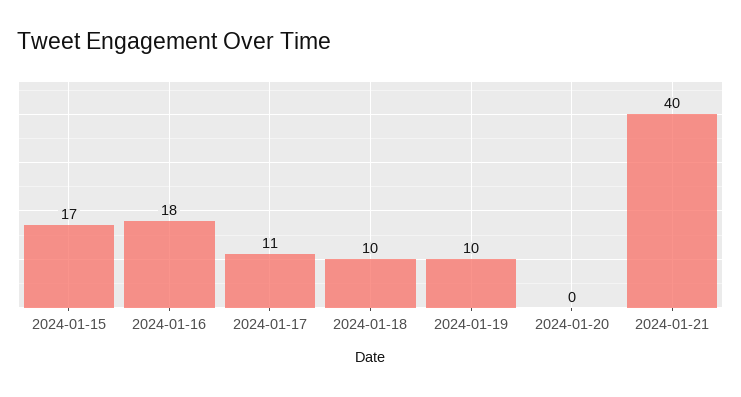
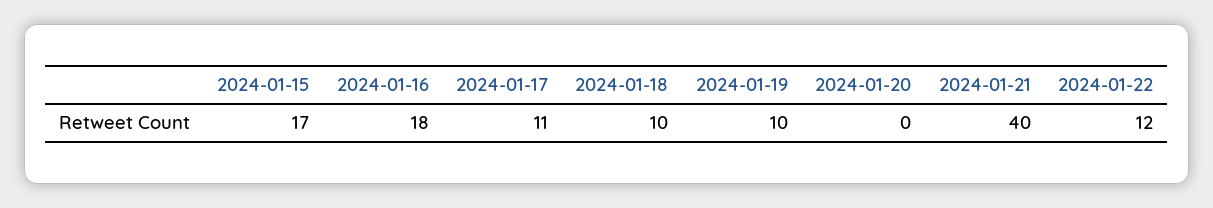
2024-01-22: none -> 12

